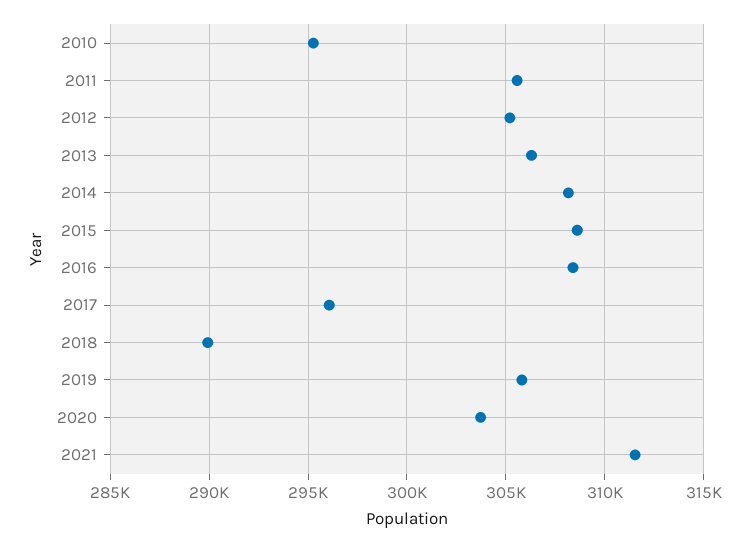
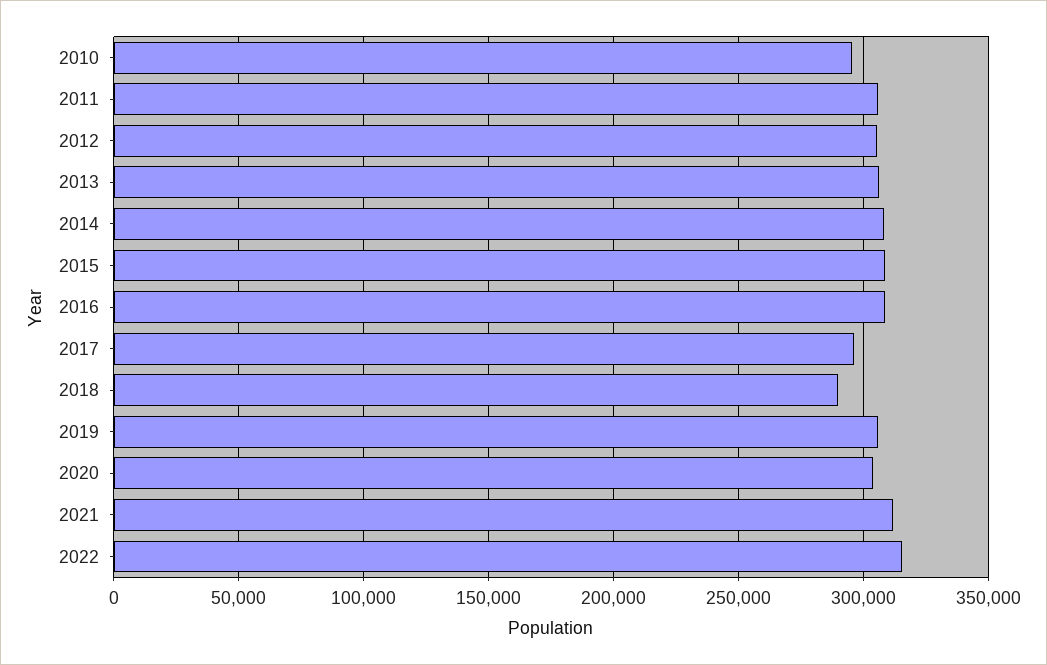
2022: none -> 315000

